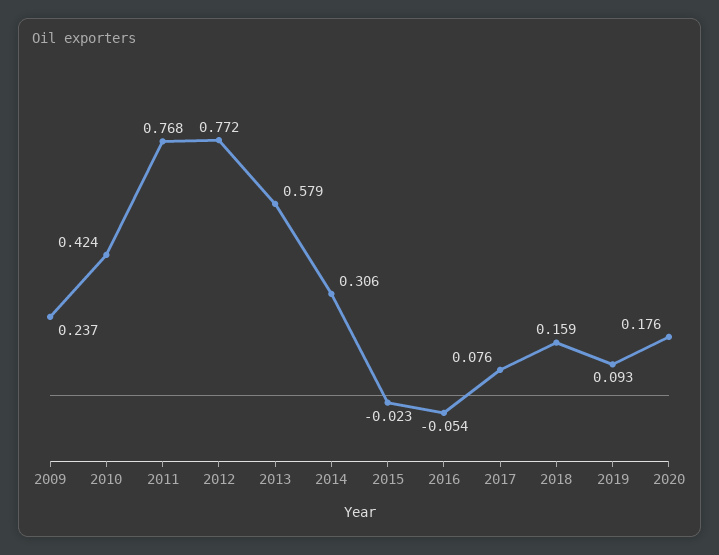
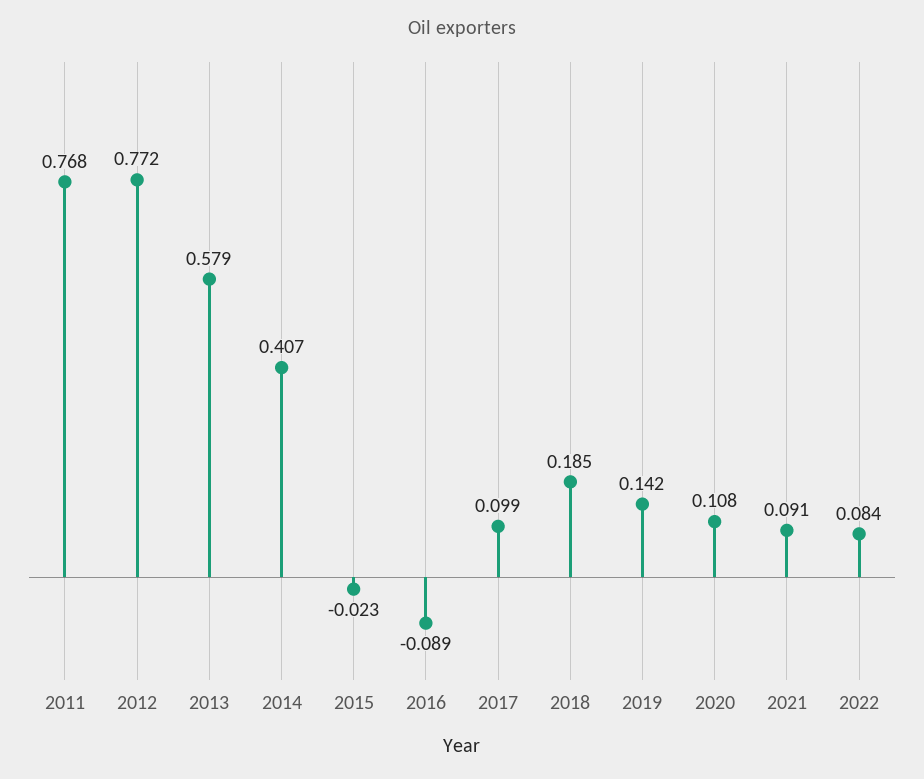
2009: 0.237 -> none
2010: 0.424 -> none
2014: 0.306 -> 0.407
2016: -0.054 -> -0.089
2017: 0.076 -> 0.099
2018: 0.159 -> 0.185
2019: 0.093 -> 0.142
2020: 0.176 -> 0.108
2021: none -> 0.091
2022: none -> 0.084

